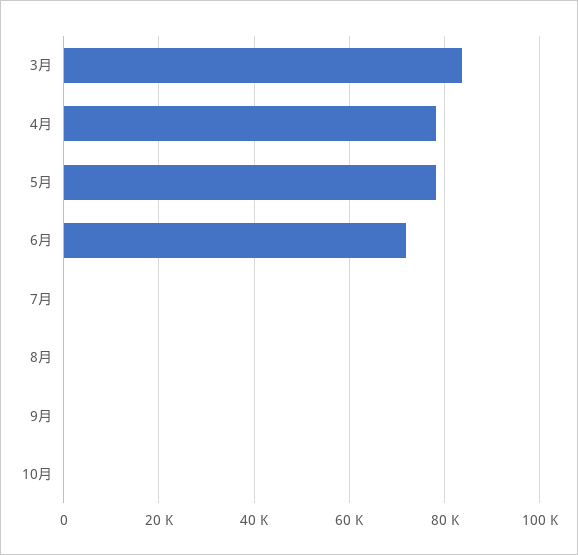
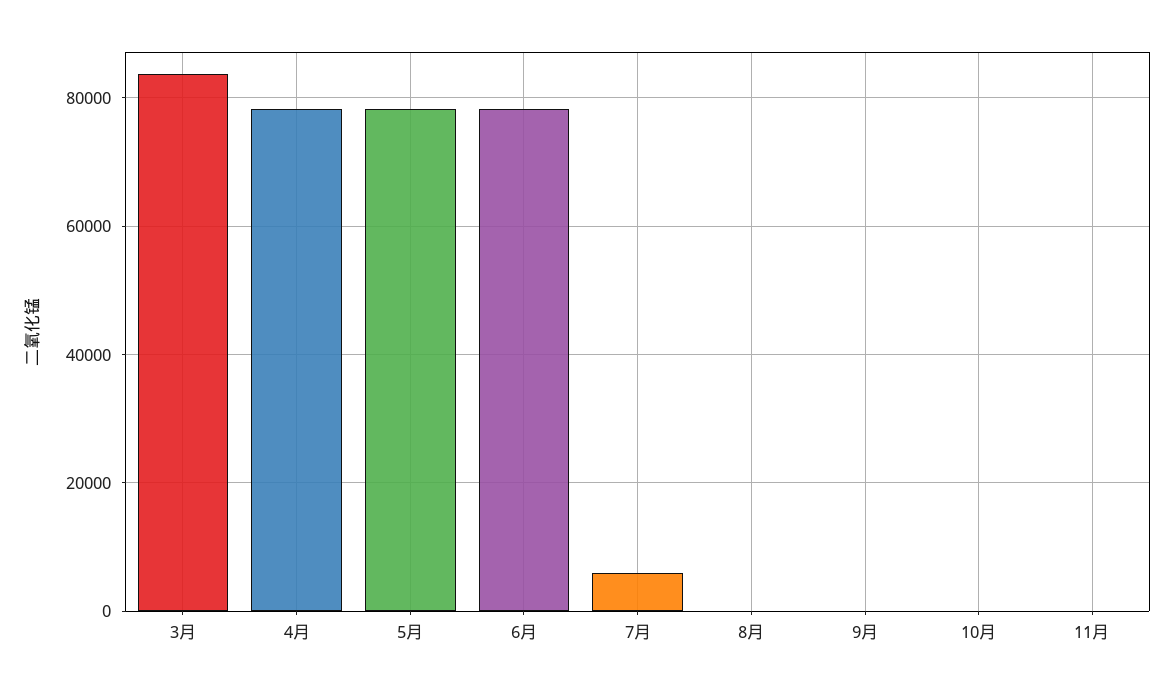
6月: 72000 -> 78000
7月: 0 -> 6000
11月: none -> 0

